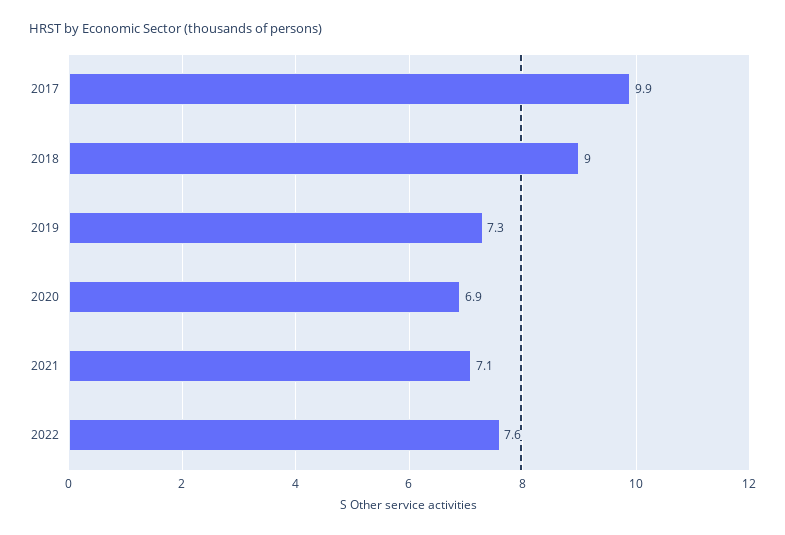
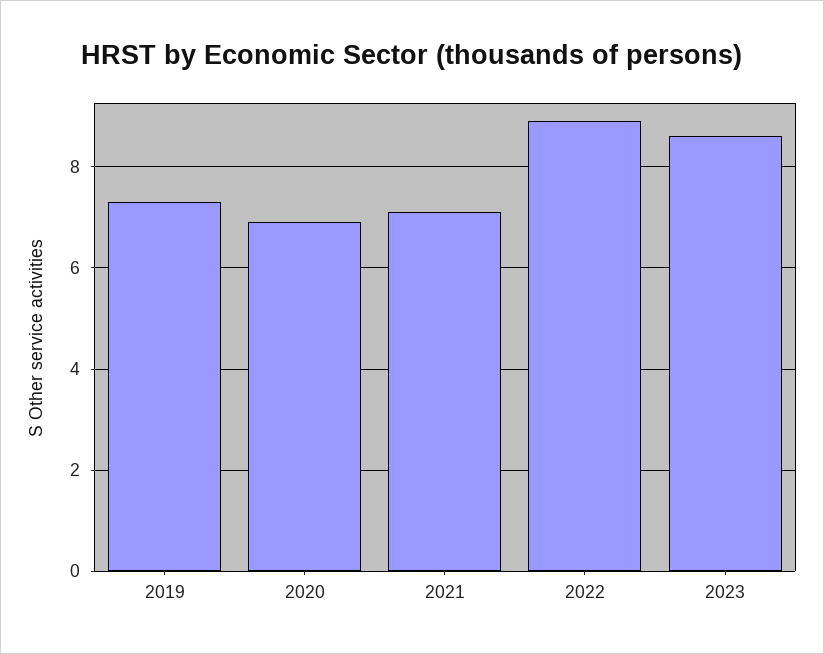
2017: 9.9 -> none
2018: 9 -> none
2022: 7.6 -> 9
2023: none -> 8.5

